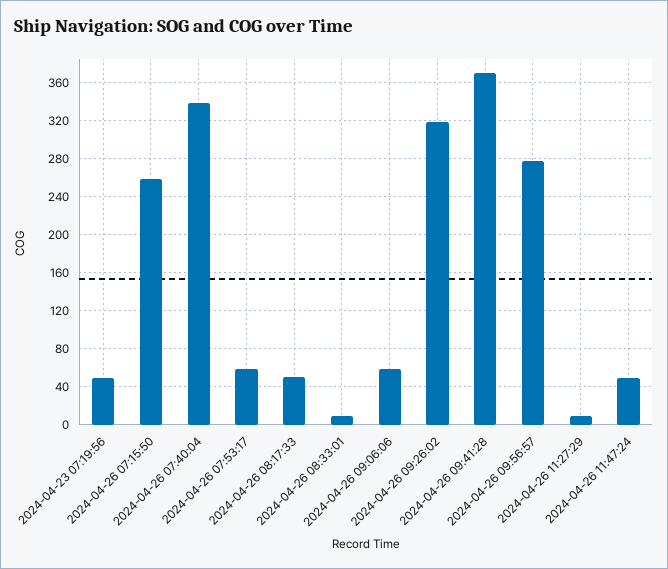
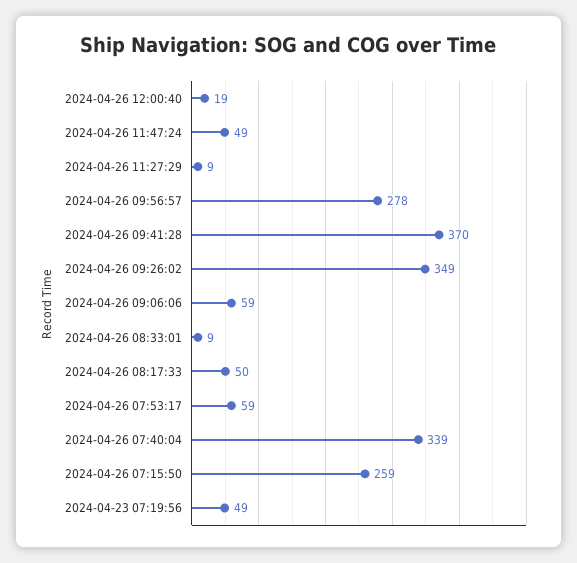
2024-04-26 09:26:02: 320 -> 349
2024-04-26 12:00:40: none -> 19

